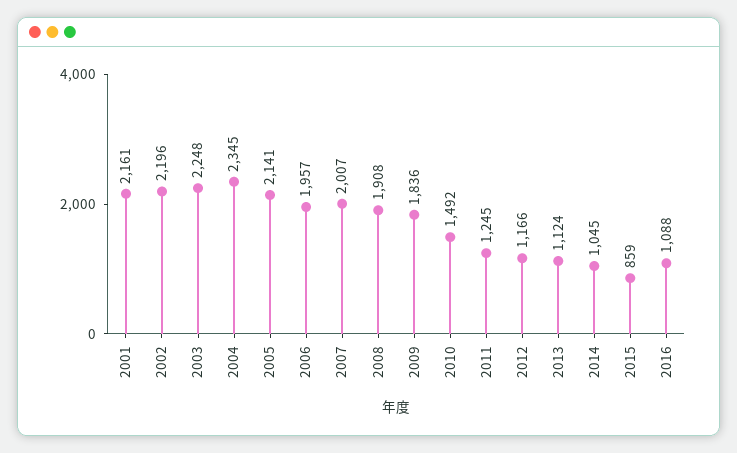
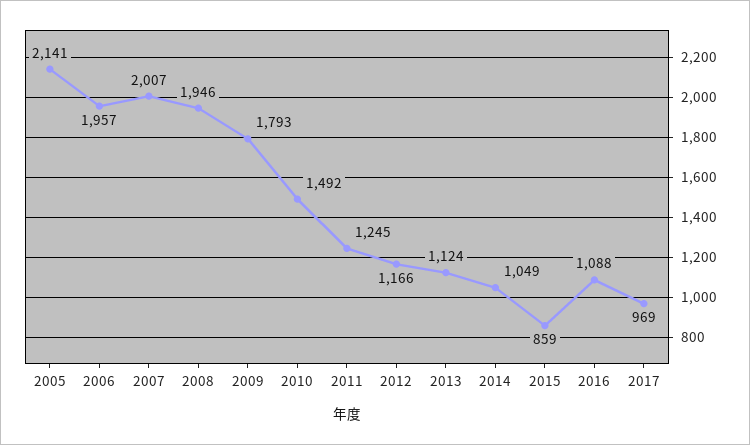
2001: 2161 -> none
2002: 2196 -> none
2003: 2248 -> none
2004: 2345 -> none
2008: 1908 -> 1946
2009: 1836 -> 1793
2014: 1045 -> 1049
2017: none -> 969

